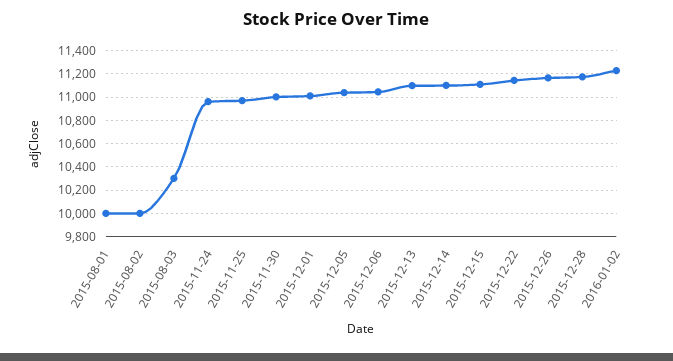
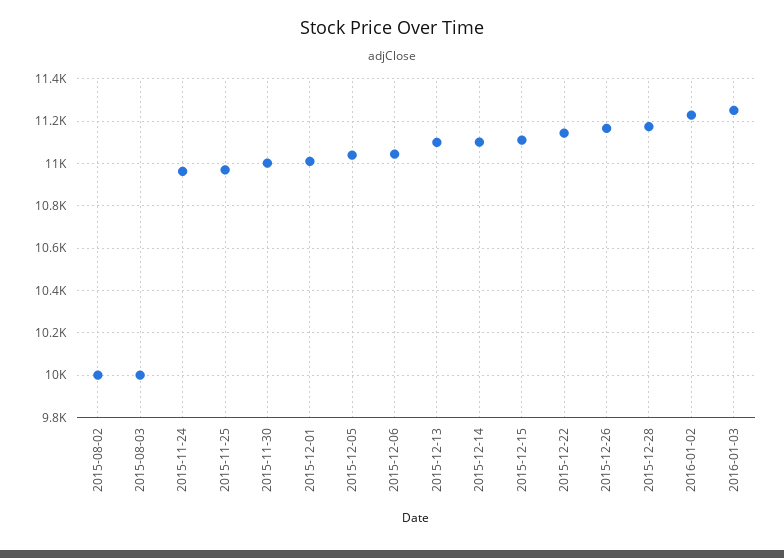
2015-08-01: 10000 -> none
2015-08-03: 10300 -> 10000
2016-01-03: none -> 11250

